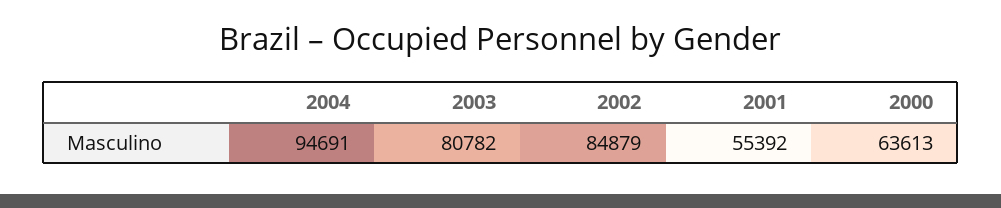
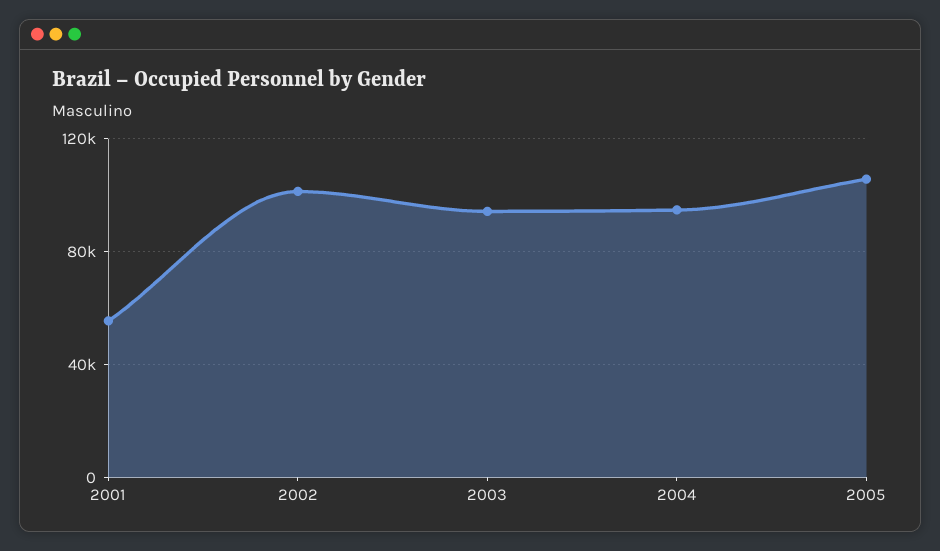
2003: 80782 -> 95000
2002: 84879 -> 100000
2000: 63613 -> none
2005: none -> 105000

